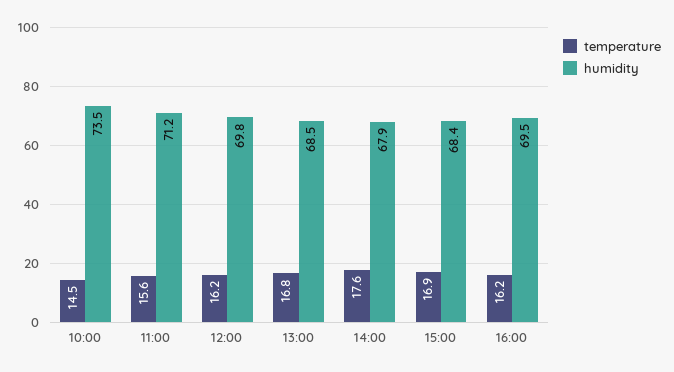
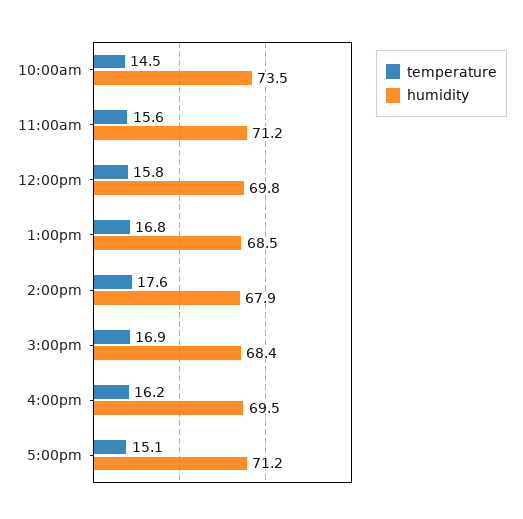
temperature, 12:00: 16.2 -> 15.8
temperature, 5:00pm: none -> 15.1
humidity, 5:00pm: none -> 71.2

